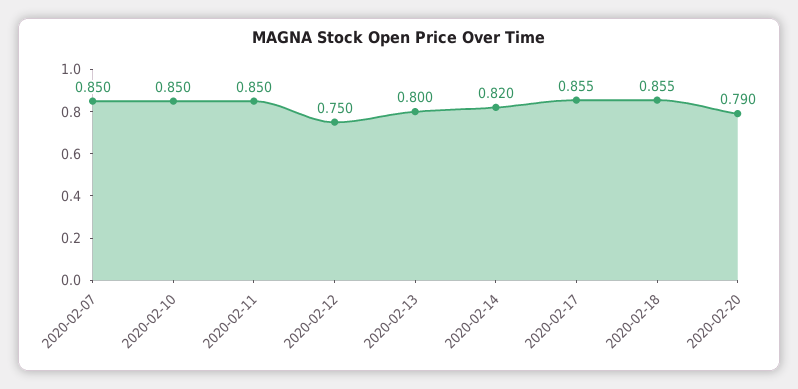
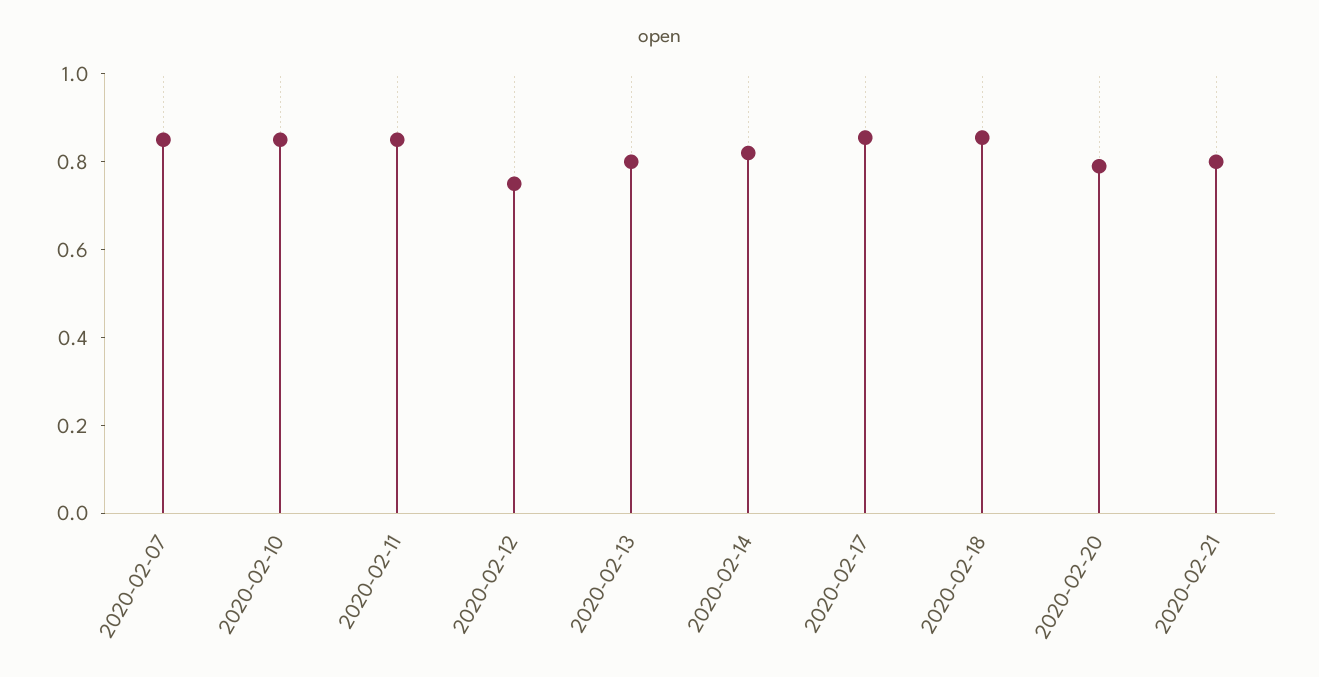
2020-02-21: none -> 0.8

